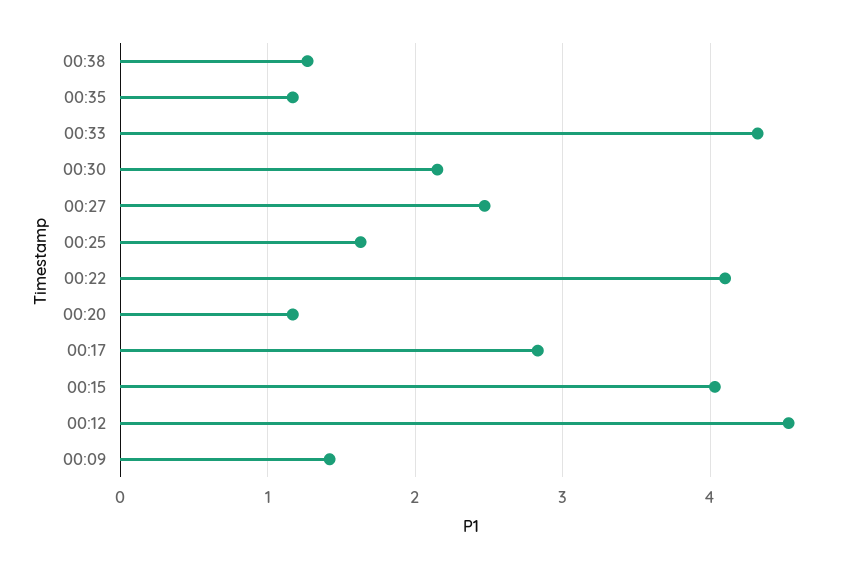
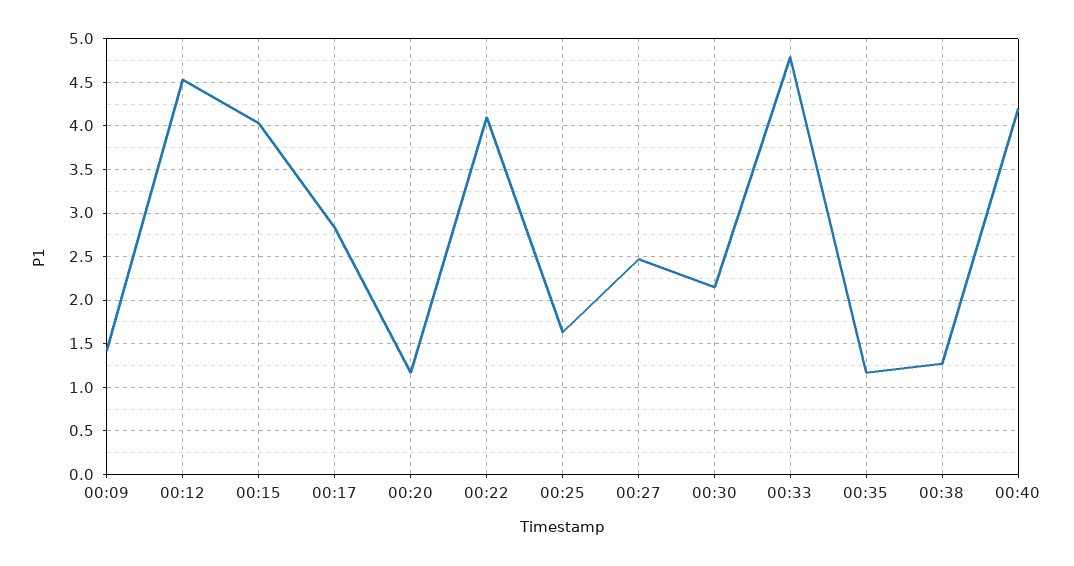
00:33: 4.3 -> 4.8
00:40: none -> 4.2

